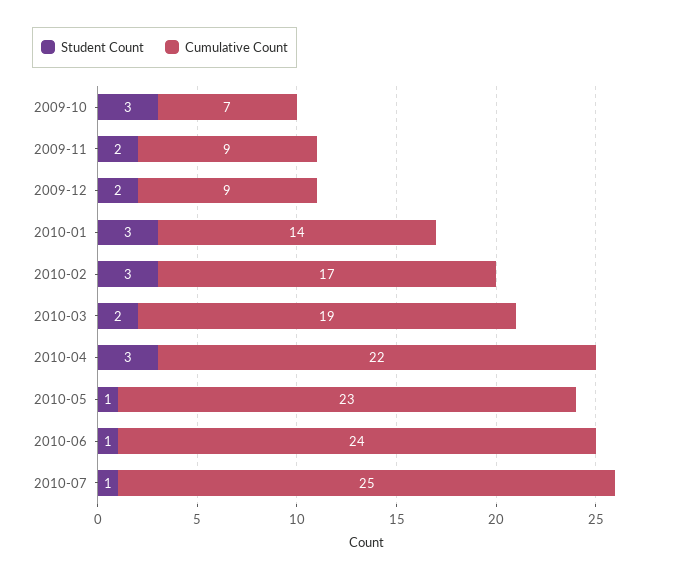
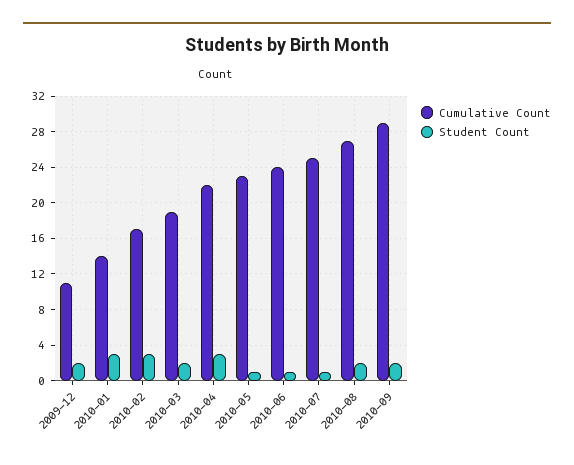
Student Count, 2009-10: 3 -> none
Cumulative Count, 2009-10: 7 -> none
Student Count, 2009-11: 2 -> none
Cumulative Count, 2009-11: 9 -> none
Cumulative Count, 2009-12: 9 -> 11
Cumulative Count, 2010-08: none -> 27
Student Count, 2010-08: none -> 2
Cumulative Count, 2010-09: none -> 29
Student Count, 2010-09: none -> 2

